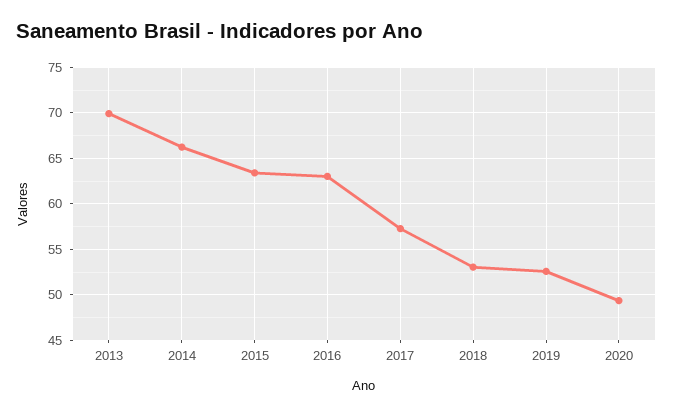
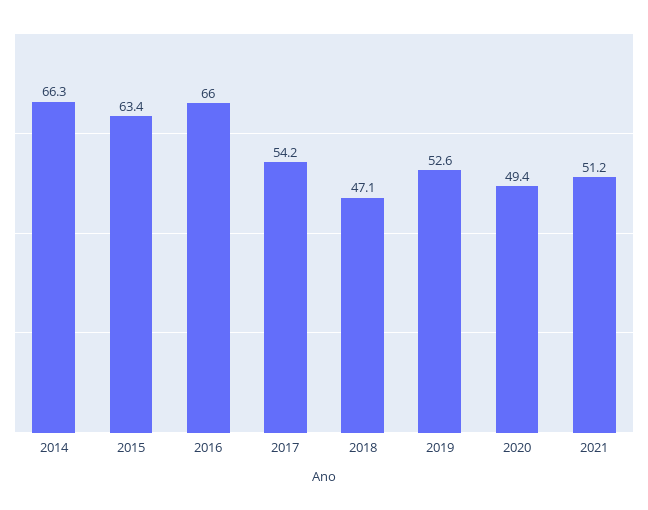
2013: 70 -> none
2016: 63 -> 66
2017: 57 -> 54.2
2018: 53 -> 47.1
2021: none -> 51.2

